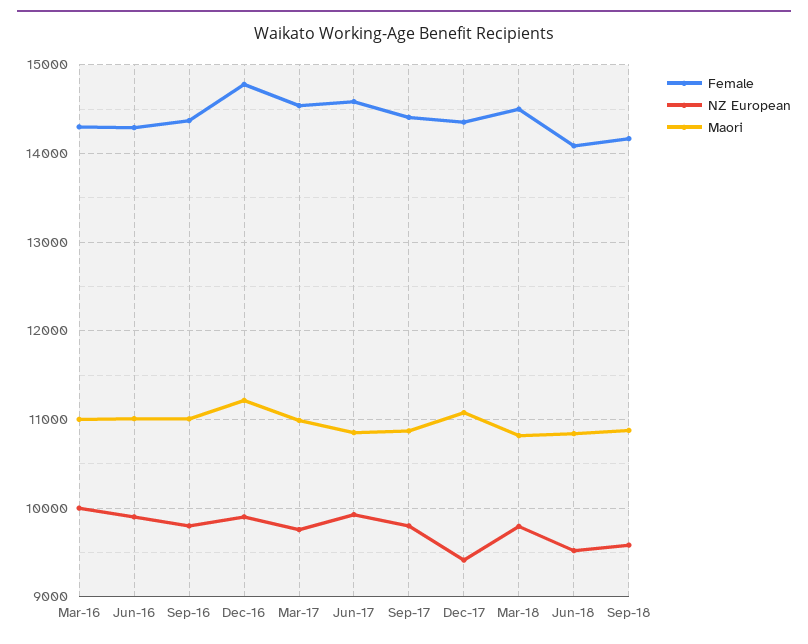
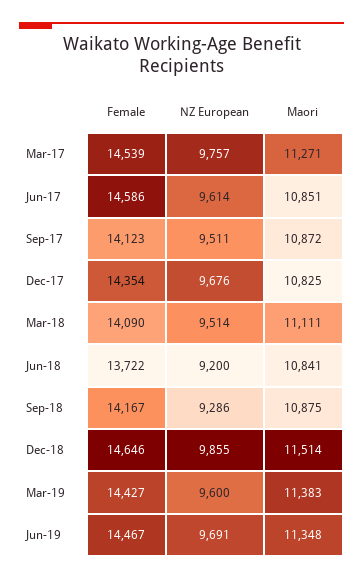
Female, Mar-16: 14300 -> none
NZ European, Mar-16: 10000 -> none
Maori, Mar-16: 11000 -> none
Female, Jun-16: 14300 -> none
NZ European, Jun-16: 9900 -> none
Maori, Jun-16: 11000 -> none
Female, Sep-16: 14400 -> none
NZ European, Sep-16: 9800 -> none
Maori, Sep-16: 11000 -> none
Female, Dec-16: 14800 -> none
NZ European, Dec-16: 9900 -> none
Maori, Dec-16: 11200 -> none
Maori, Mar-17: 11000 -> 11271
NZ European, Jun-17: 9900 -> 9614
Female, Sep-17: 14400 -> 14123
NZ European, Sep-17: 9800 -> 9511
NZ European, Dec-17: 9400 -> 9676
Maori, Dec-17: 11100 -> 10825
Female, Mar-18: 14500 -> 14090
NZ European, Mar-18: 9800 -> 9514
Maori, Mar-18: 10800 -> 11111
Female, Jun-18: 14100 -> 13722
NZ European, Jun-18: 9500 -> 9200
NZ European, Sep-18: 9600 -> 9286
Female, Dec-18: none -> 14646
NZ European, Dec-18: none -> 9855
Maori, Dec-18: none -> 11514
Female, Mar-19: none -> 14427
NZ European, Mar-19: none -> 9600
Maori, Mar-19: none -> 11383
Female, Jun-19: none -> 14467
NZ European, Jun-19: none -> 9691
Maori, Jun-19: none -> 11348

